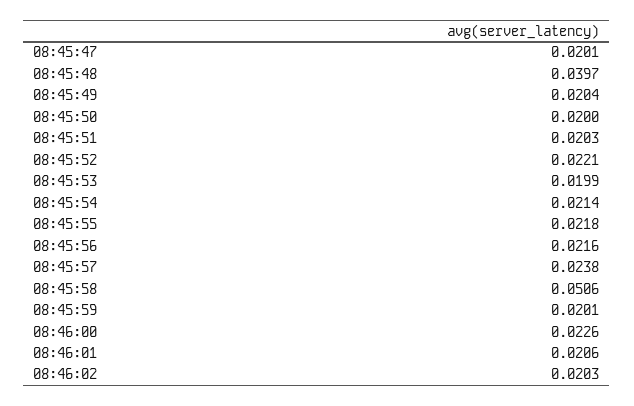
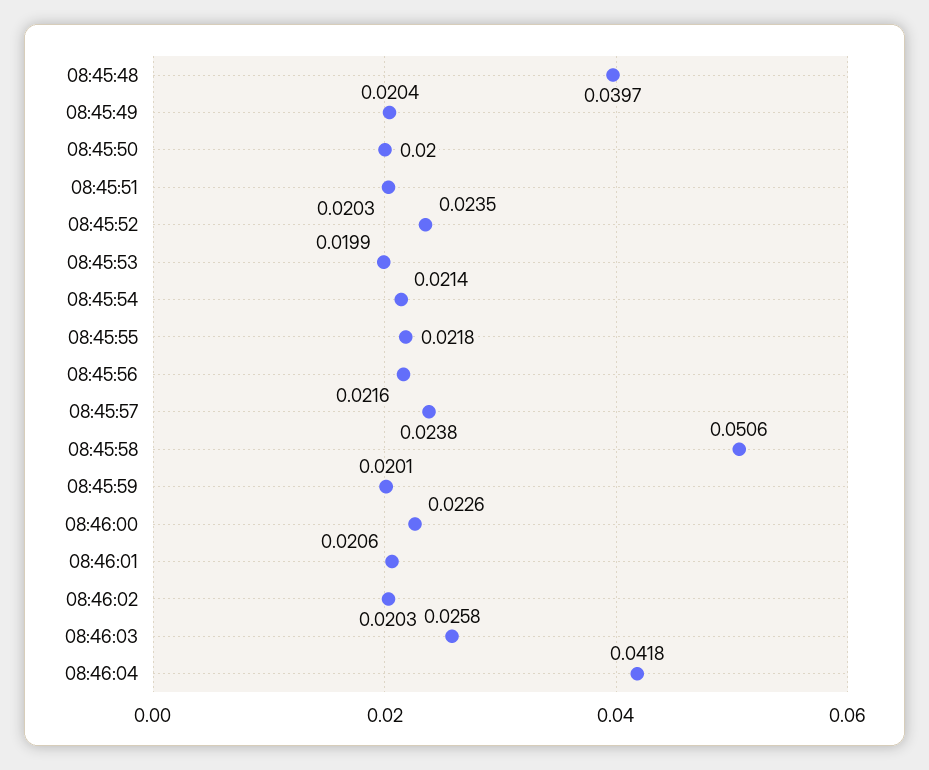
08:45:47: 0.0201 -> none
08:45:52: 0.0221 -> 0.0235
08:46:03: none -> 0.0258
08:46:04: none -> 0.0418

